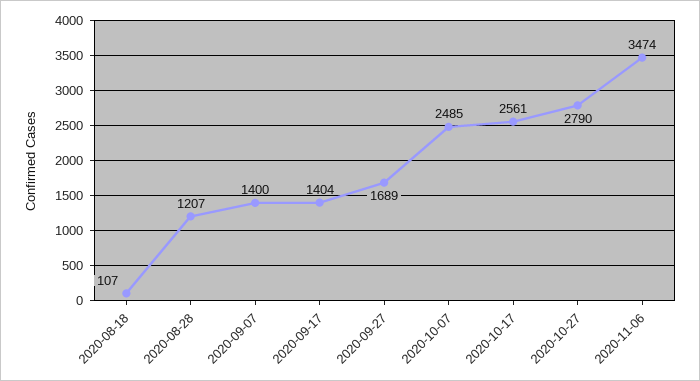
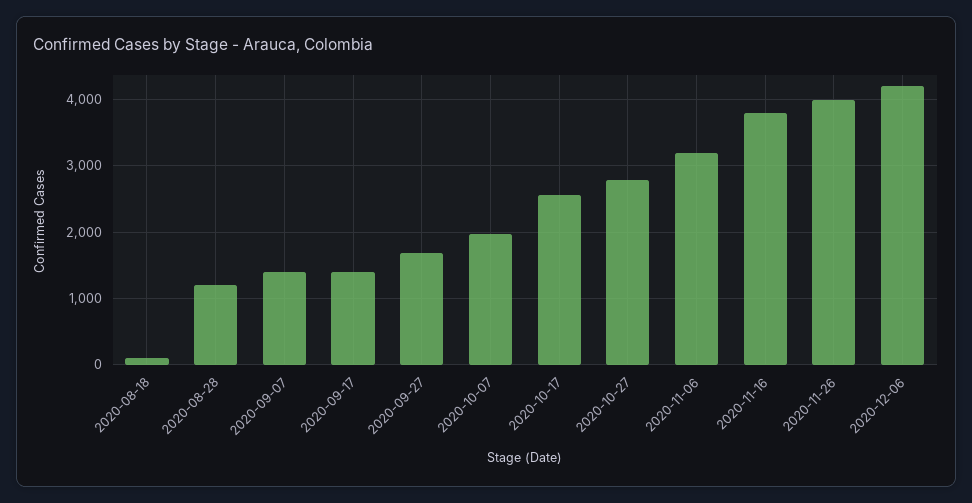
2020-10-07: 2485 -> 2000
2020-11-06: 3474 -> 3200
2020-11-16: none -> 3800
2020-11-26: none -> 4000
2020-12-06: none -> 4200

